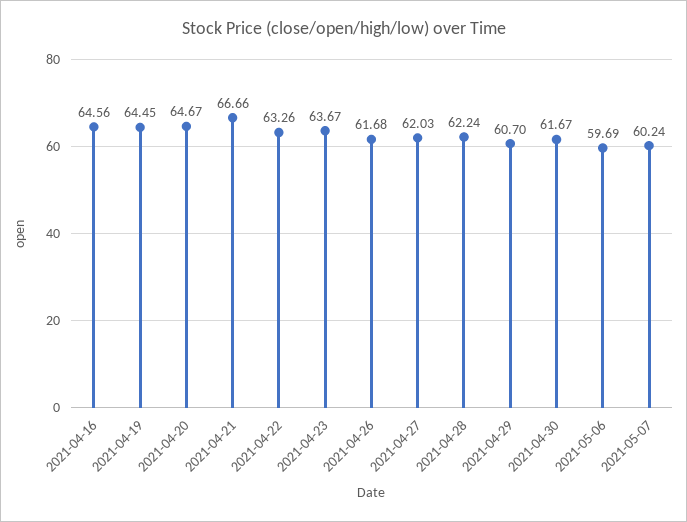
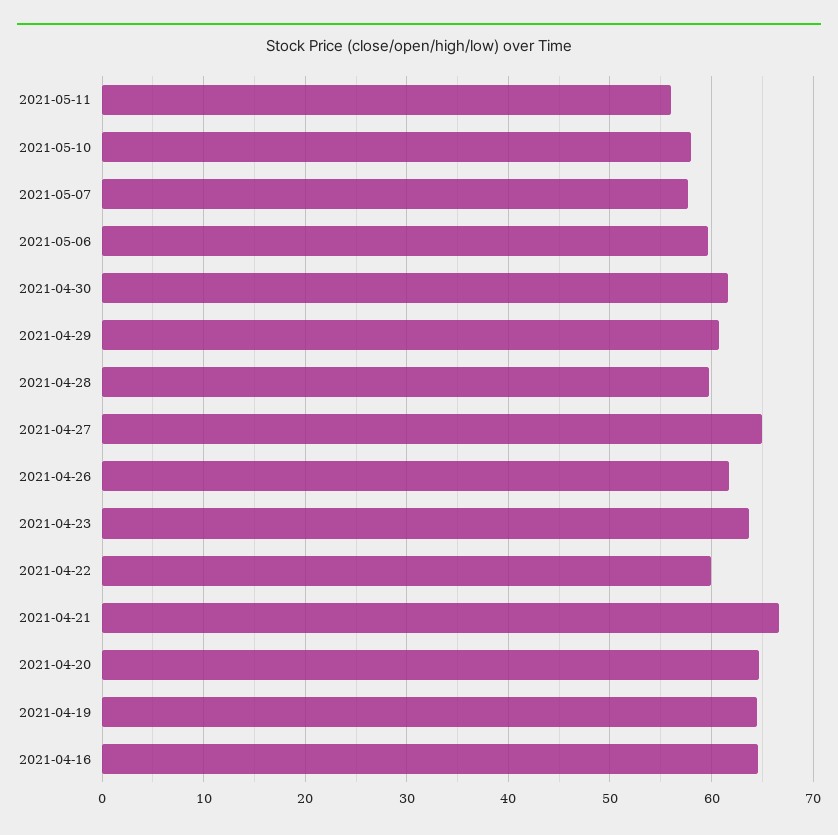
2021-04-22: 63.26 -> 60
2021-04-27: 62.03 -> 65
2021-04-28: 62.24 -> 60
2021-05-07: 60.24 -> 58
2021-05-11: none -> 56
2021-05-10: none -> 58

